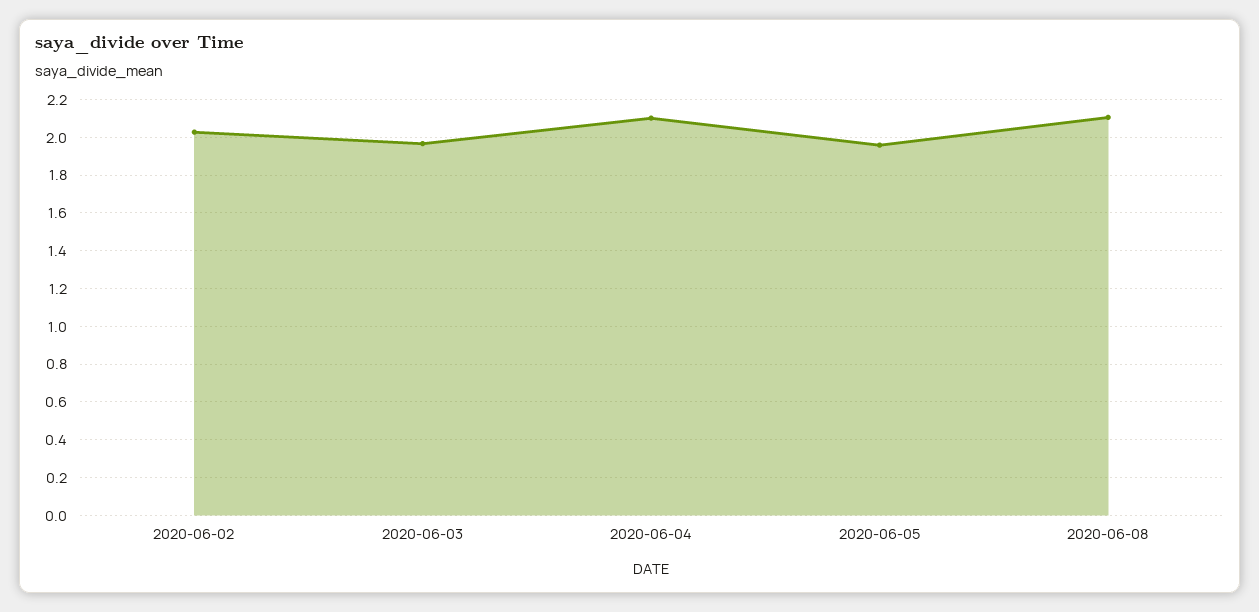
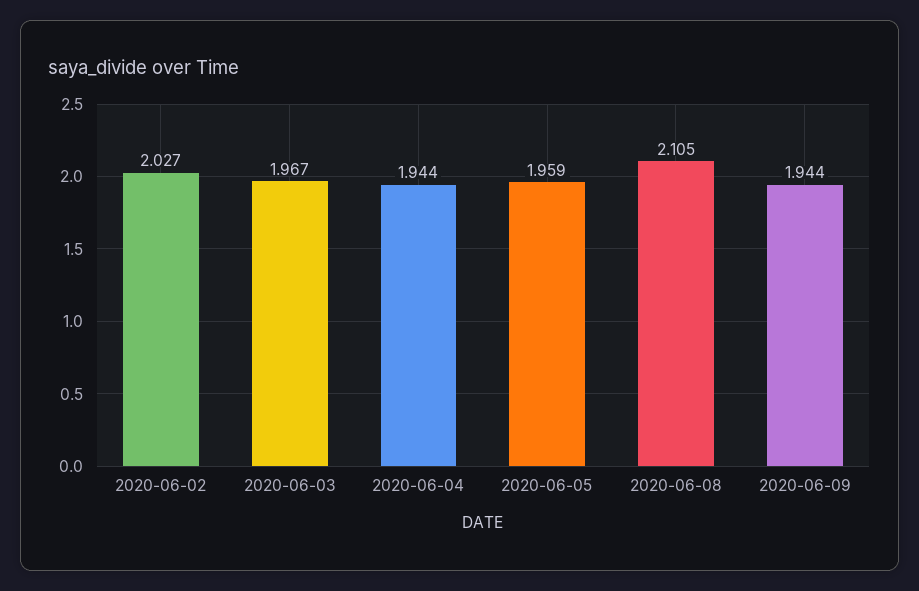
2020-06-04: 2.1 -> 1.944
2020-06-09: none -> 1.944

